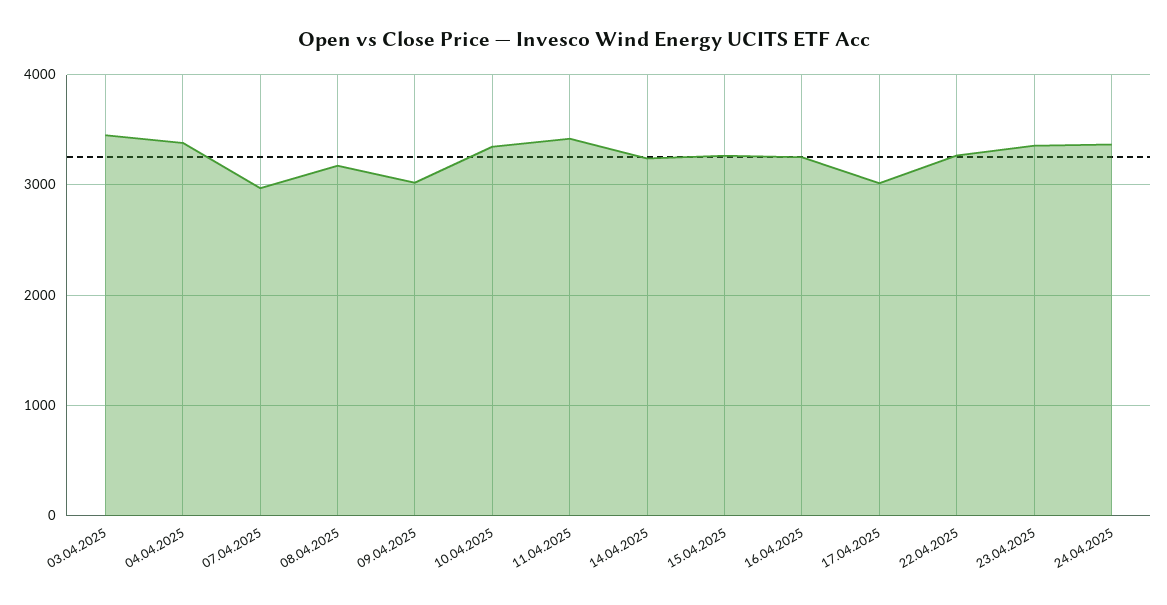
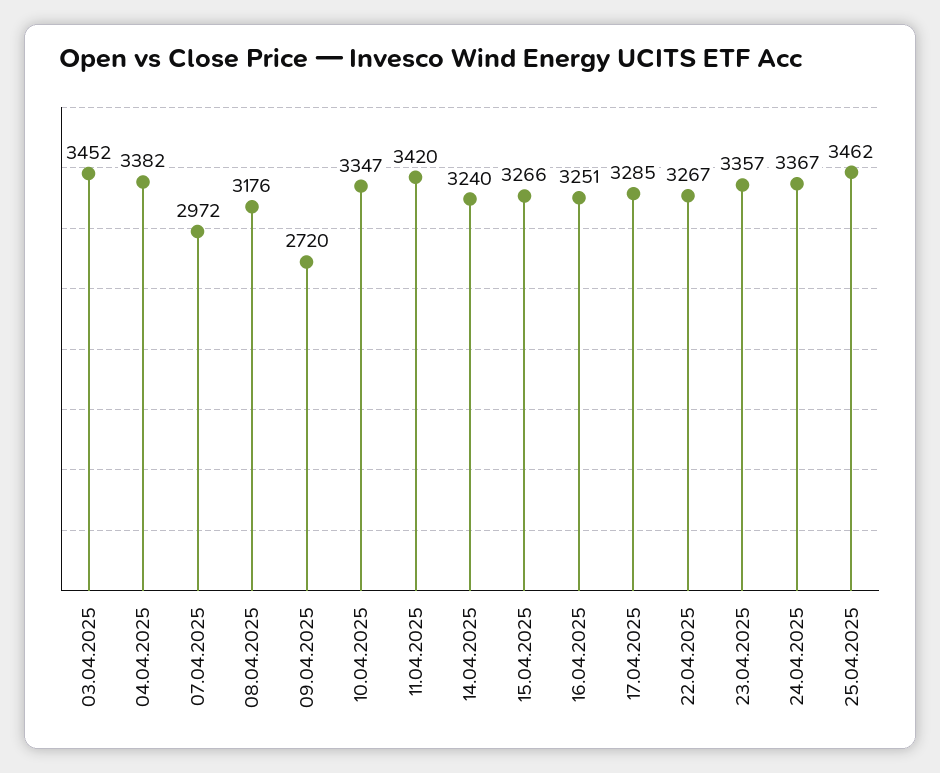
09.04.2025: 3000 -> 2720
17.04.2025: 3000 -> 3285
25.04.2025: none -> 3462

